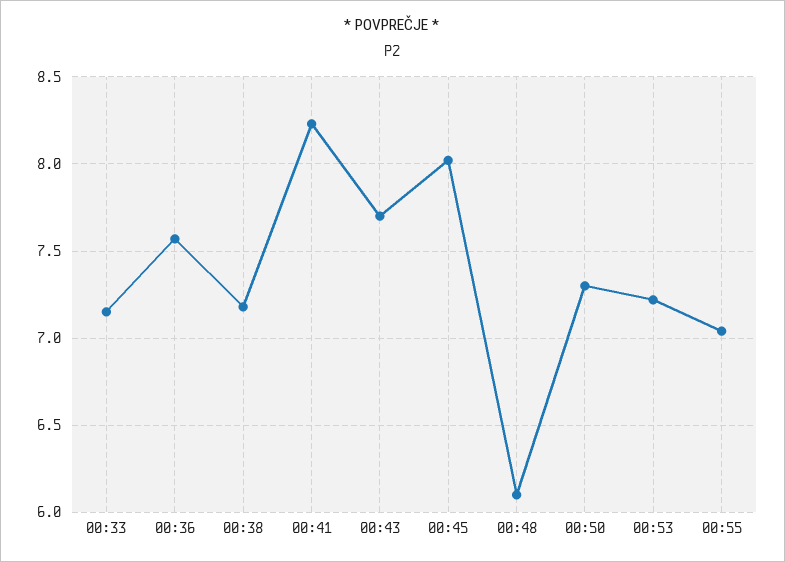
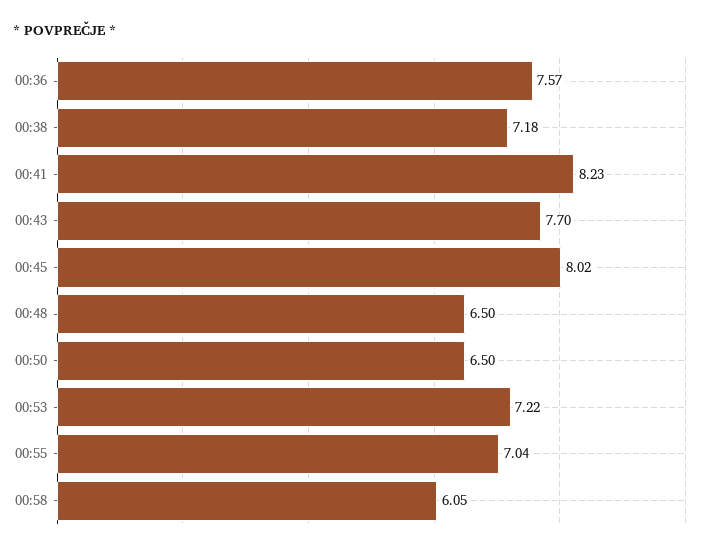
00:33: 7.15 -> none
00:48: 6.1 -> 6.5
00:50: 7.3 -> 6.5
00:58: none -> 6.05

